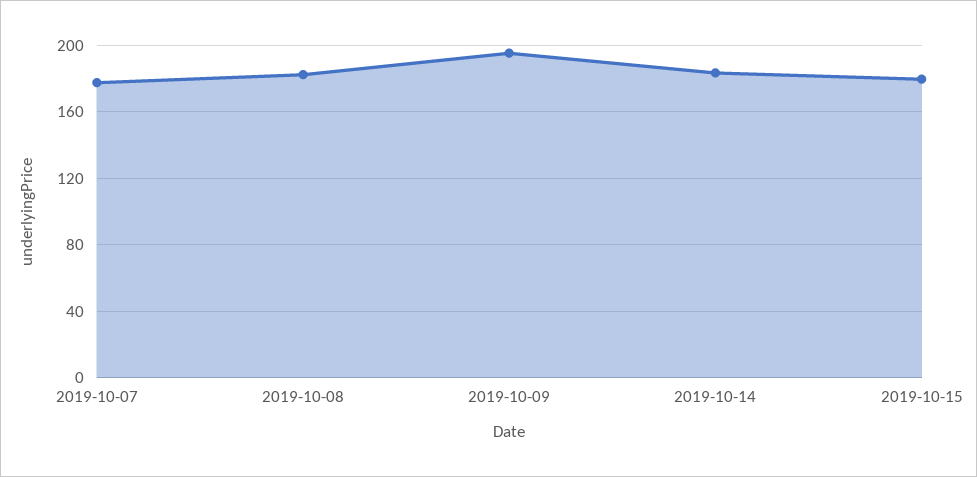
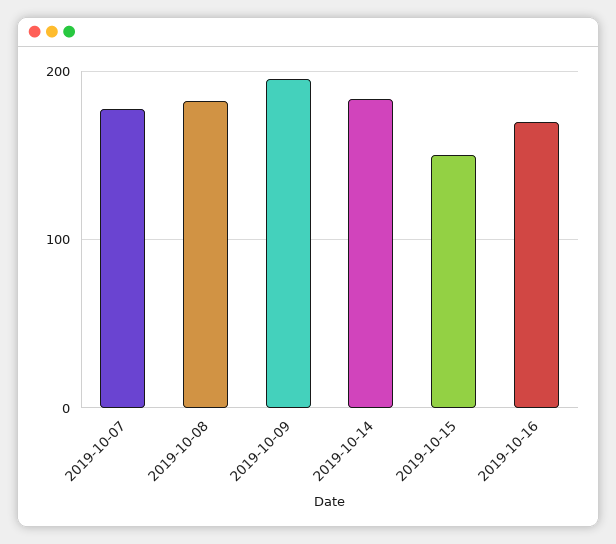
2019-10-15: 180 -> 150
2019-10-16: none -> 170

